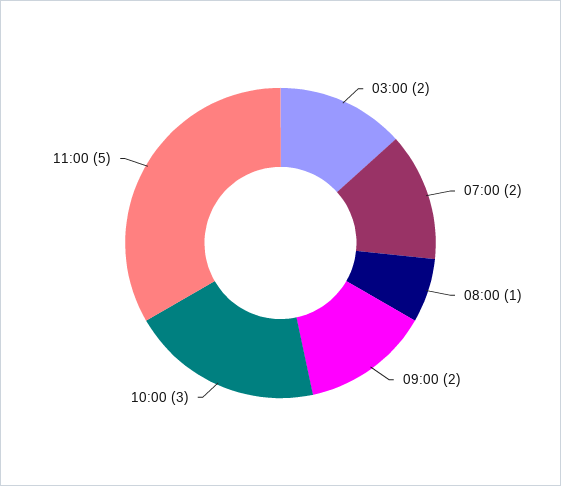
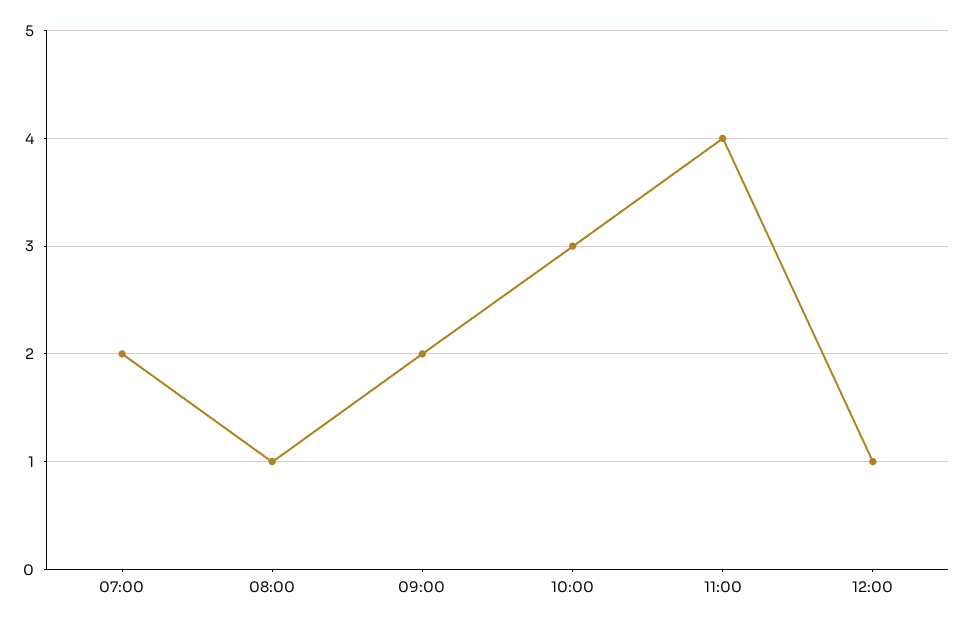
03:00: 2 -> none
11:00: 5 -> 4
12:00: none -> 1

